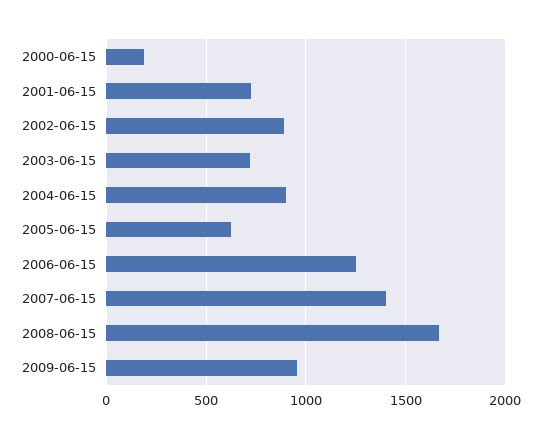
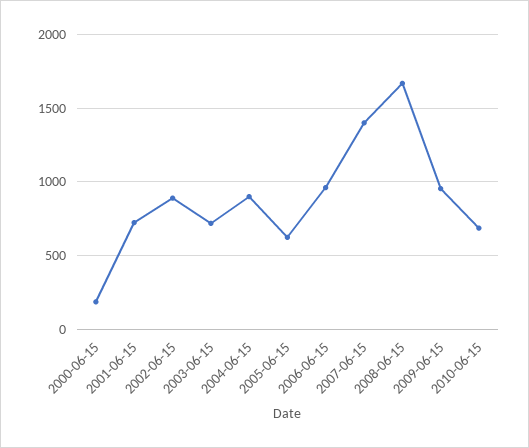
2006-06-15: 1250 -> 950
2010-06-15: none -> 700

